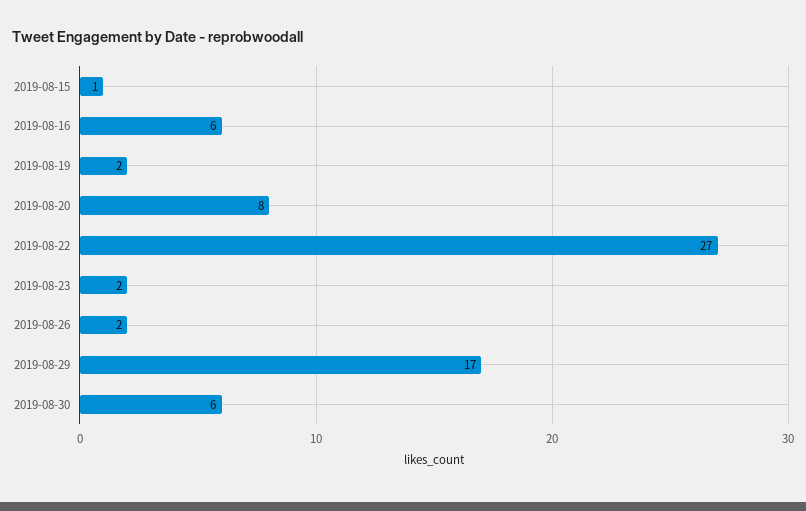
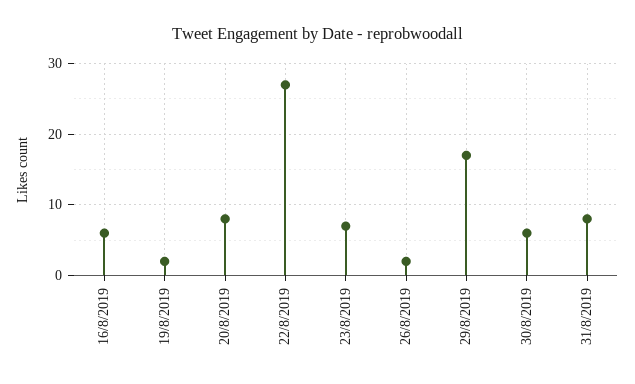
2019-08-15: 1 -> none
2019-08-23: 2 -> 7
31/8/2019: none -> 8

